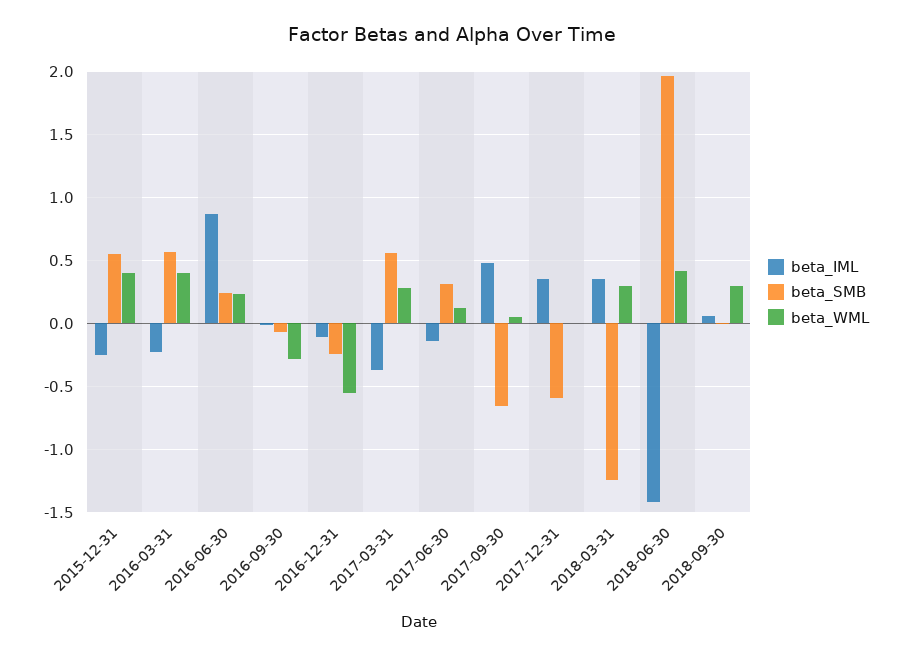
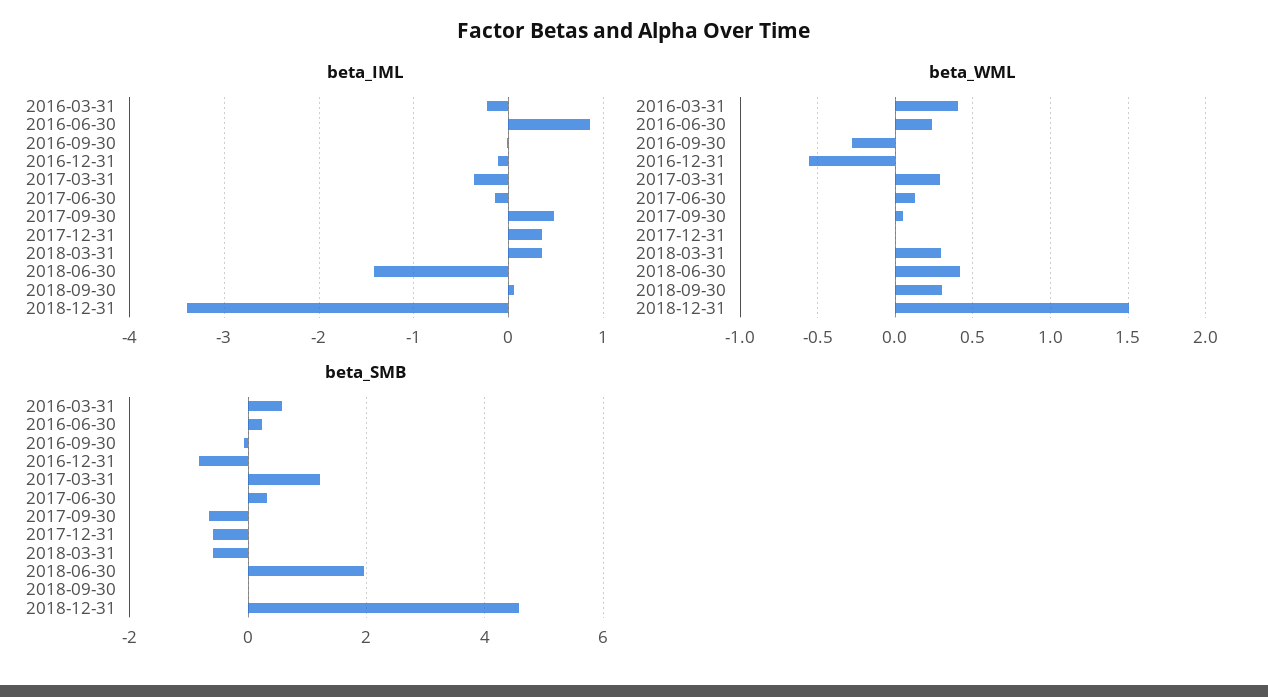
beta_IML, 2015-12-31: -0.25 -> none
beta_SMB, 2015-12-31: 0.55 -> none
beta_WML, 2015-12-31: 0.4 -> none
beta_SMB, 2016-12-31: -0.25 -> -0.8
beta_SMB, 2017-03-31: 0.55 -> 1.2
beta_SMB, 2018-03-31: -1.25 -> -0.6
beta_IML, 2018-12-31: none -> -3.4
beta_WML, 2018-12-31: none -> 1.5
beta_SMB, 2018-12-31: none -> 4.6

